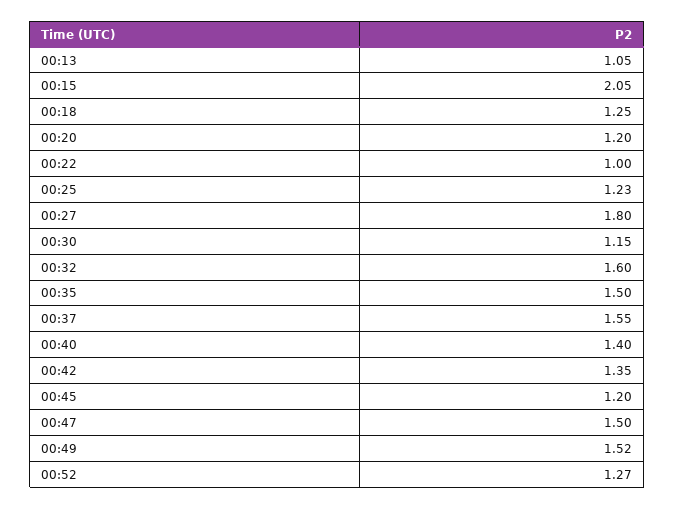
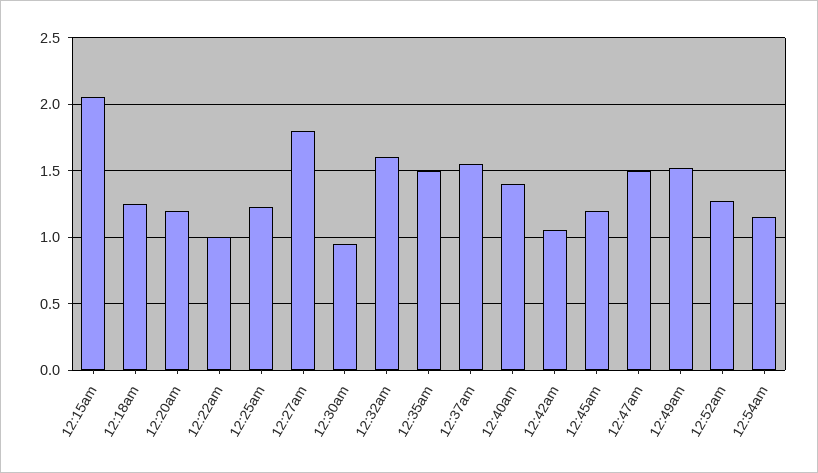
00:13: 1.05 -> none
00:30: 1.15 -> 0.95
00:42: 1.35 -> 1.05
12:54am: none -> 1.15

